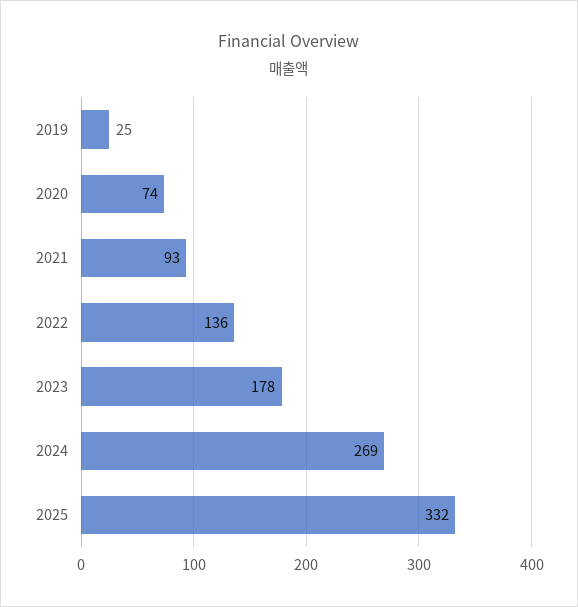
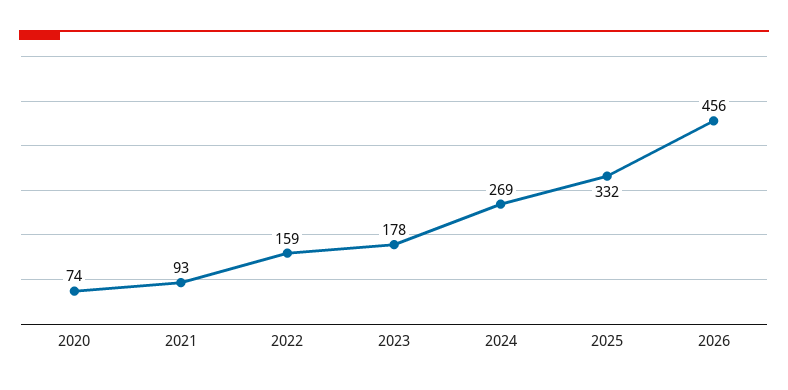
2019: 25 -> none
2022: 136 -> 159
2026: none -> 456

